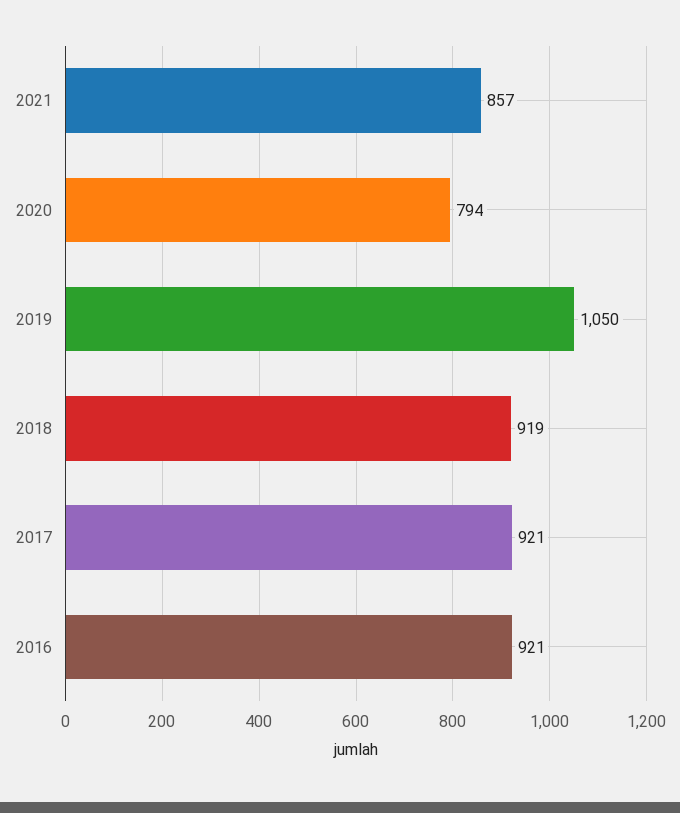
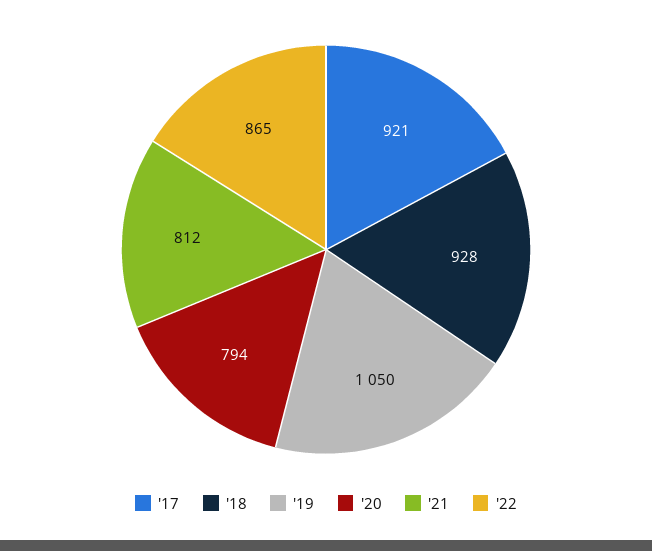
2021: 857 -> 812
2018: 919 -> 928
2016: 921 -> none
'22: none -> 865

